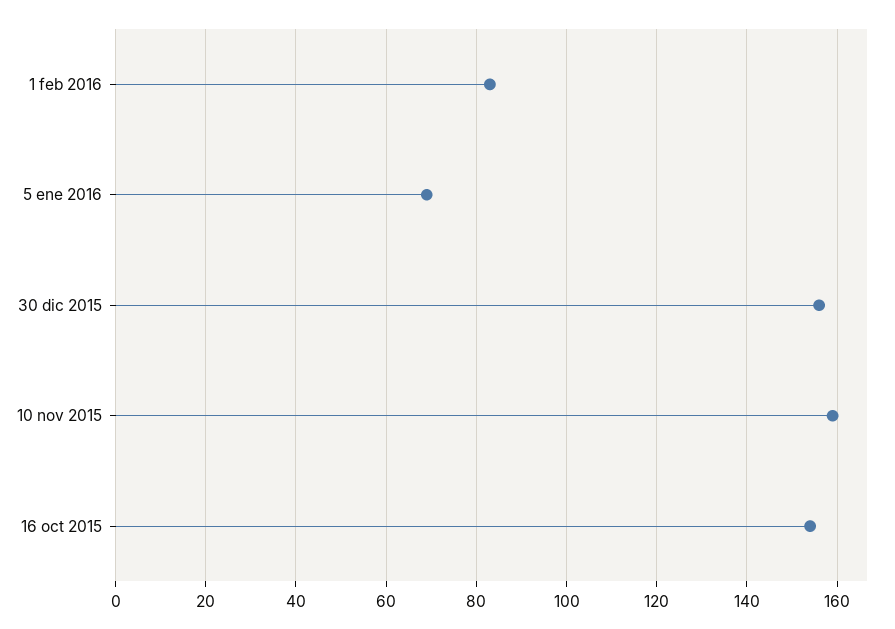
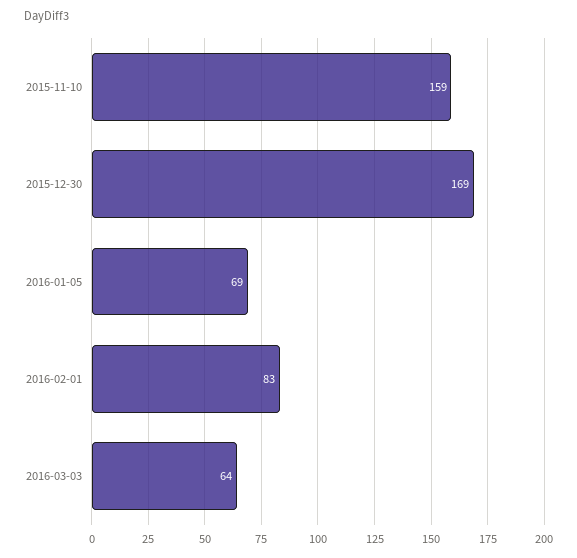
30 dic 2015: 155 -> 169
16 oct 2015: 155 -> none
2016-03-03: none -> 64

